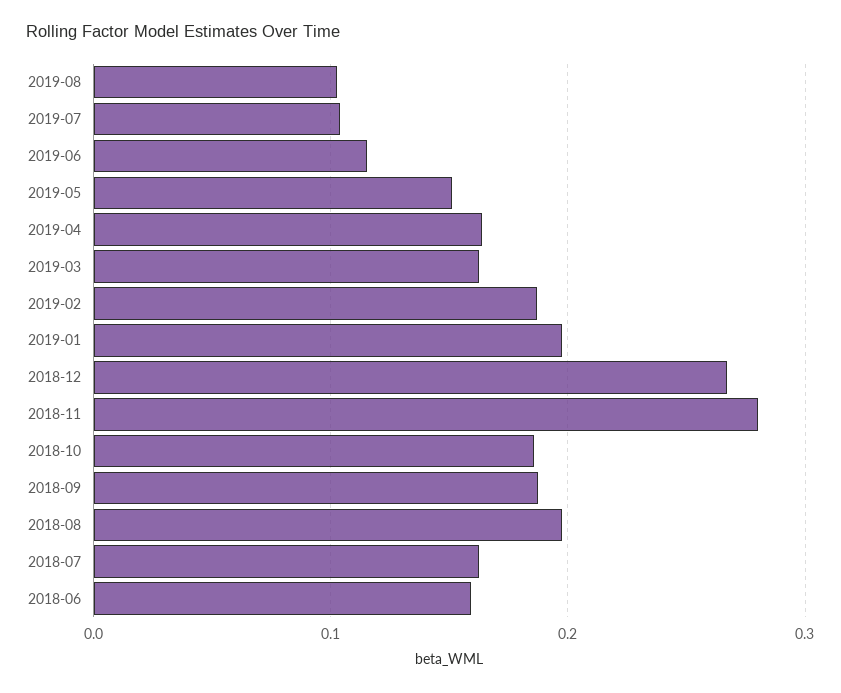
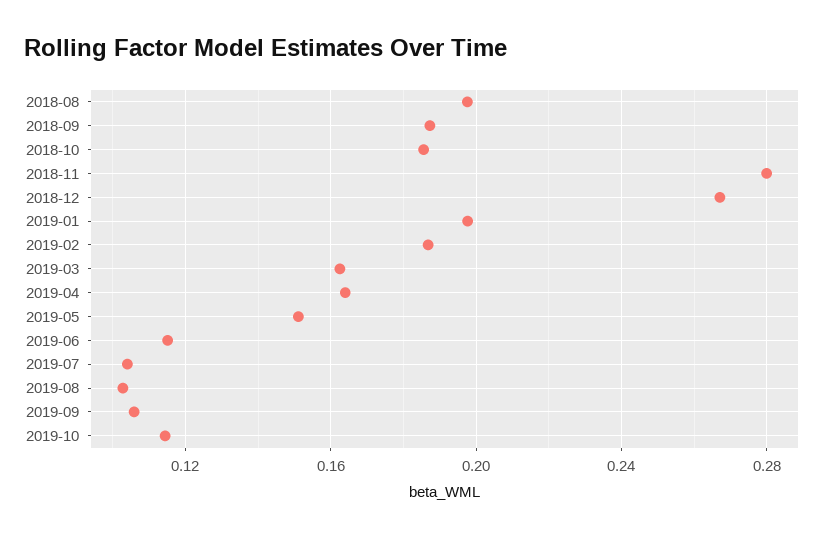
2018-07: 0.16 -> none
2018-06: 0.16 -> none
2019-09: none -> 0.105
2019-10: none -> 0.115

